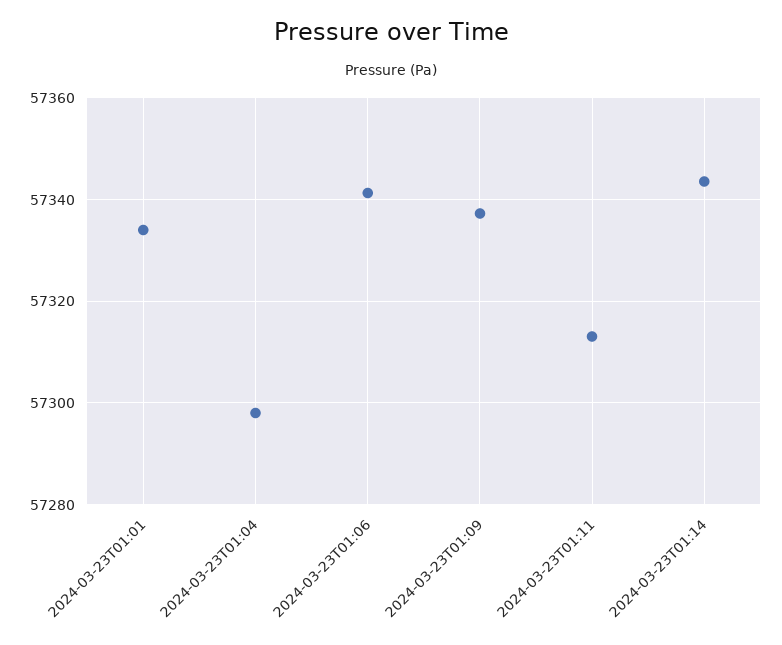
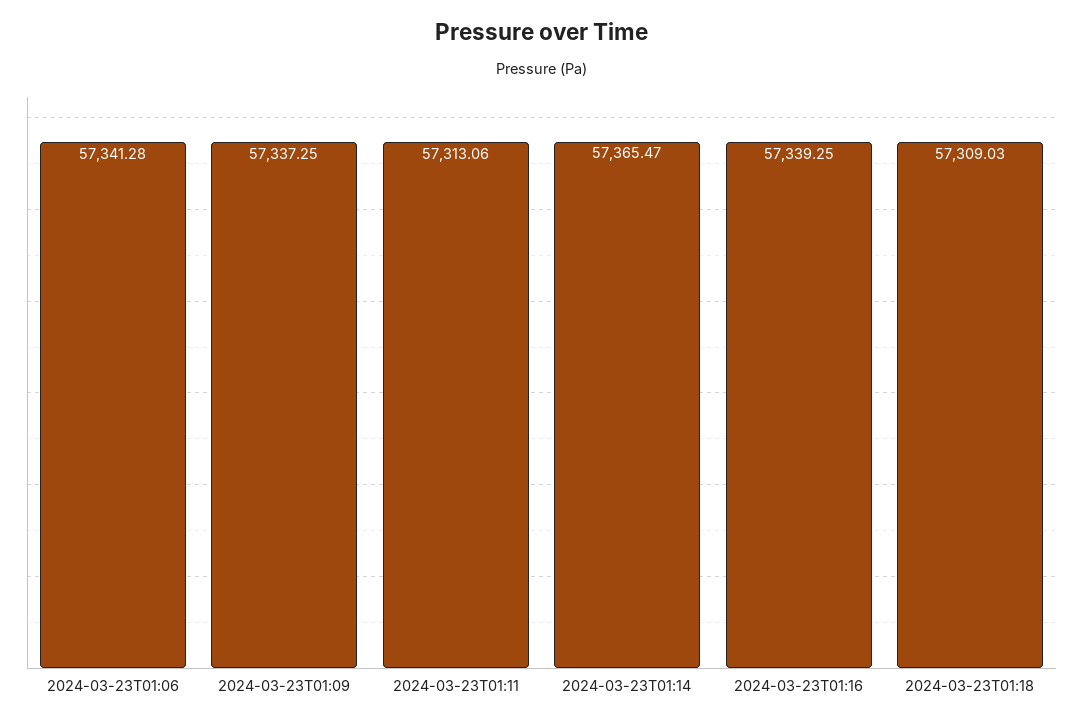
2024-03-23T01:01: 57334 -> none
2024-03-23T01:04: 57298 -> none
2024-03-23T01:14: 57344 -> 57365.47
2024-03-23T01:16: none -> 57339.25
2024-03-23T01:18: none -> 57309.03

